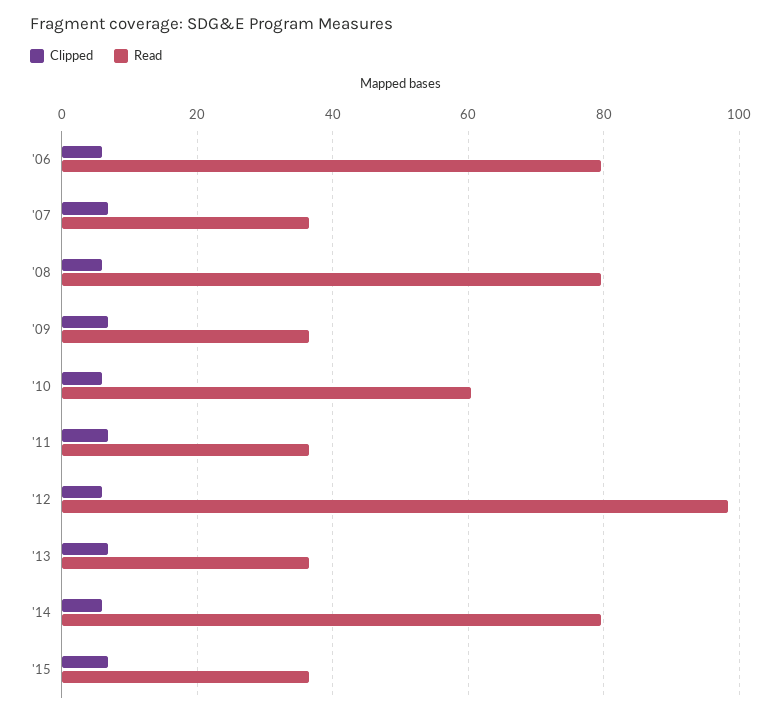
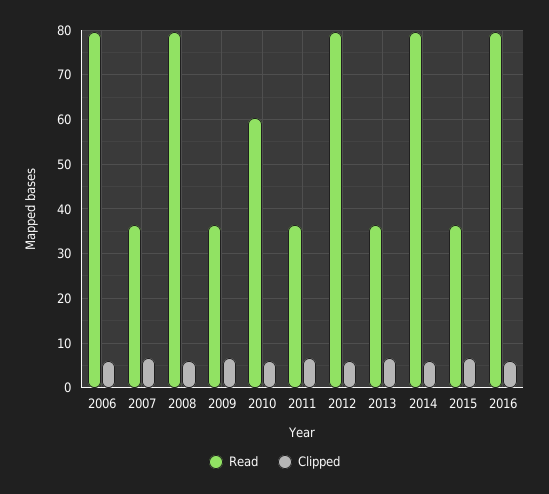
Read, '12: 98 -> 80
Read, 2016: none -> 80
Clipped, 2016: none -> 6

